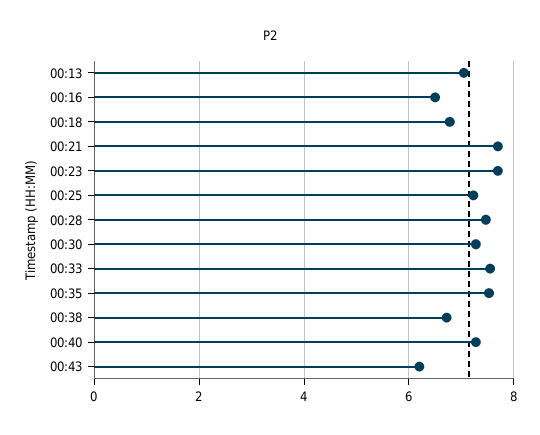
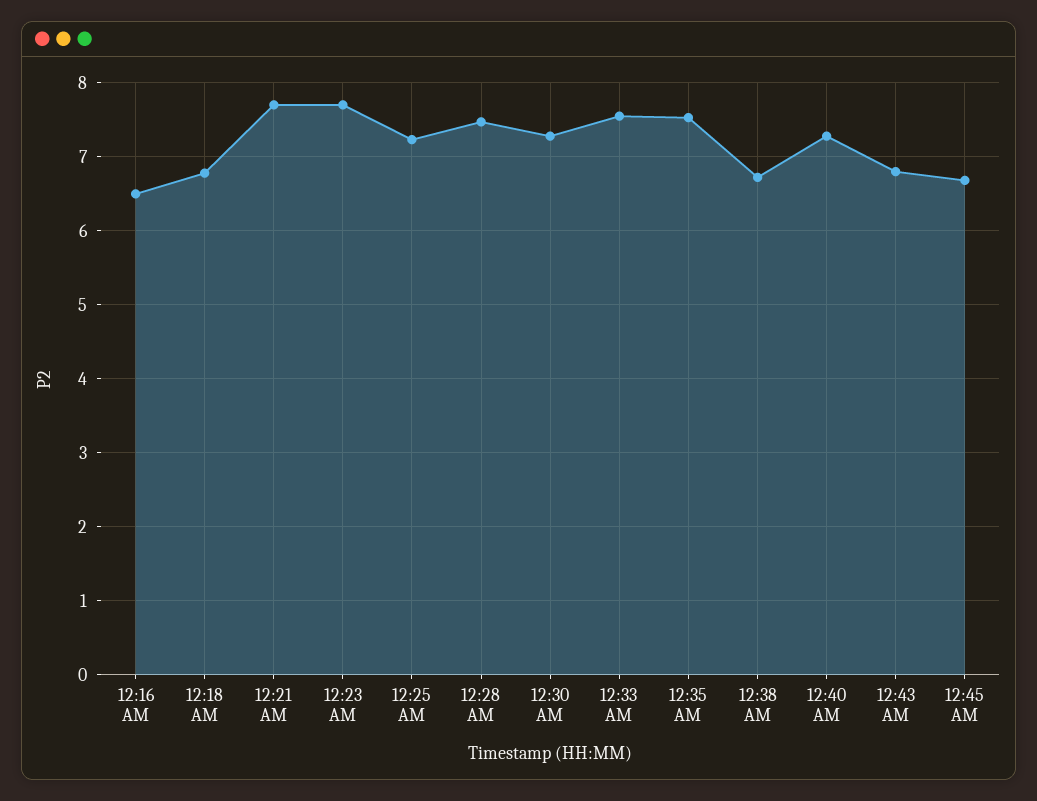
00:13: 7 -> none
00:43: 6.2 -> 6.8
12:45 AM: none -> 6.7

